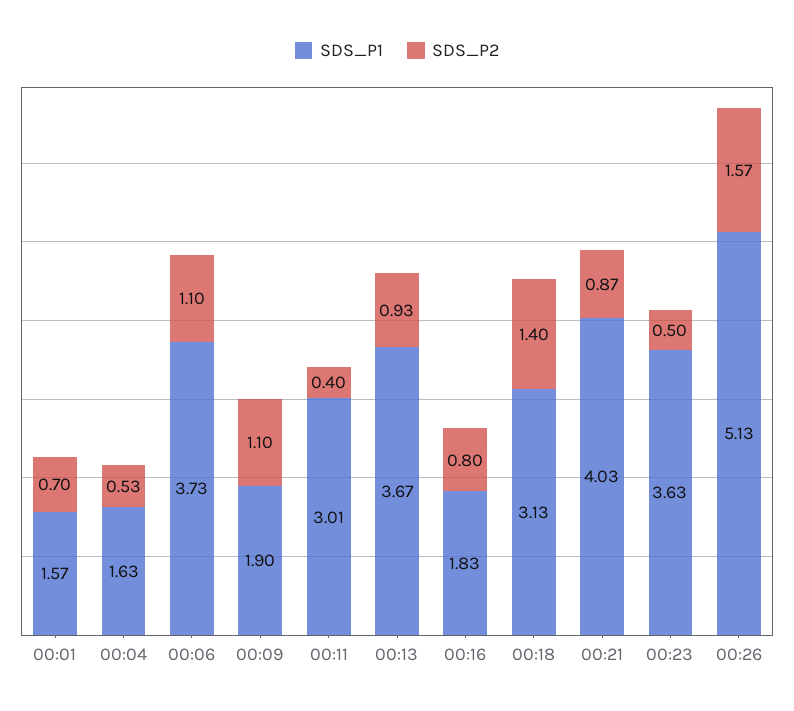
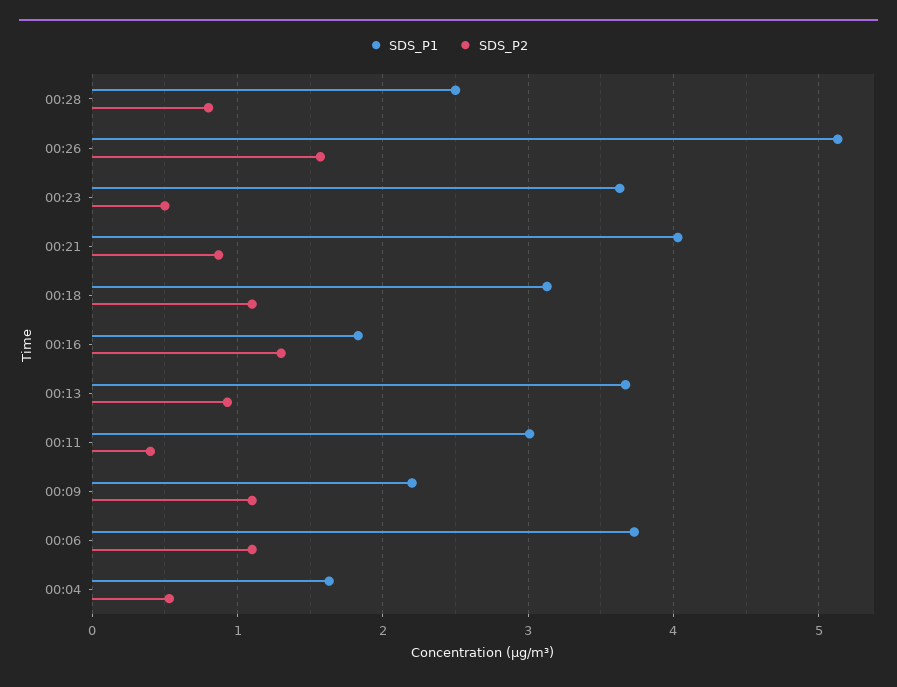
SDS_P1, 00:01: 1.57 -> none
SDS_P2, 00:01: 0.7 -> none
SDS_P1, 00:09: 1.9 -> 2.2
SDS_P2, 00:16: 0.8 -> 1.3
SDS_P2, 00:18: 1.4 -> 1.1
SDS_P1, 00:28: none -> 2.5
SDS_P2, 00:28: none -> 0.8

